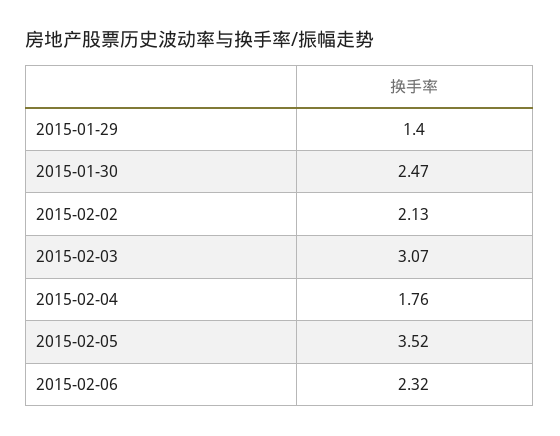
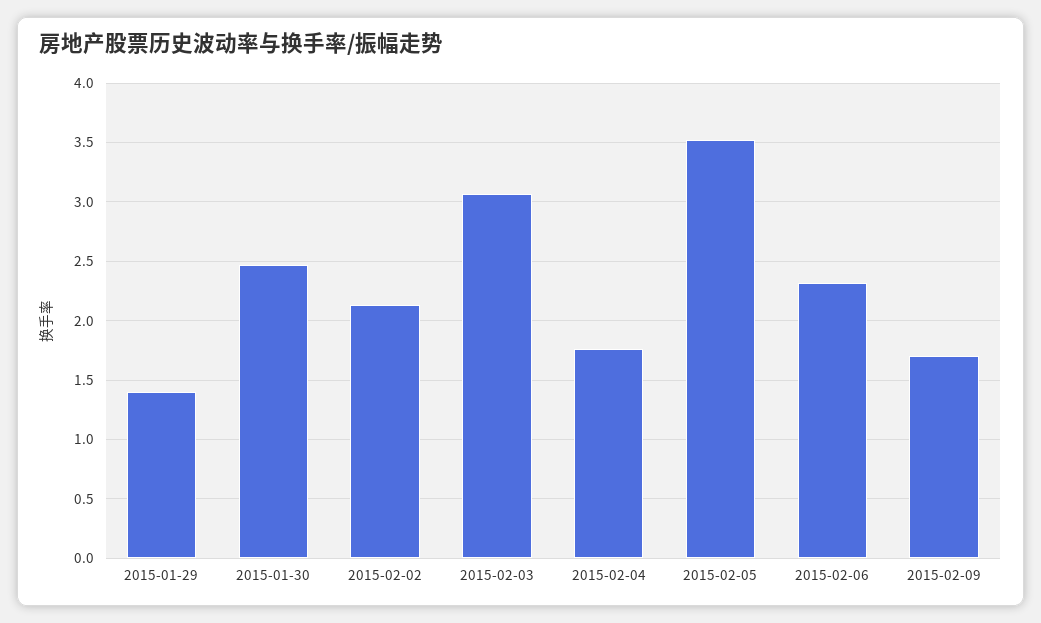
2015-02-09: none -> 1.7

